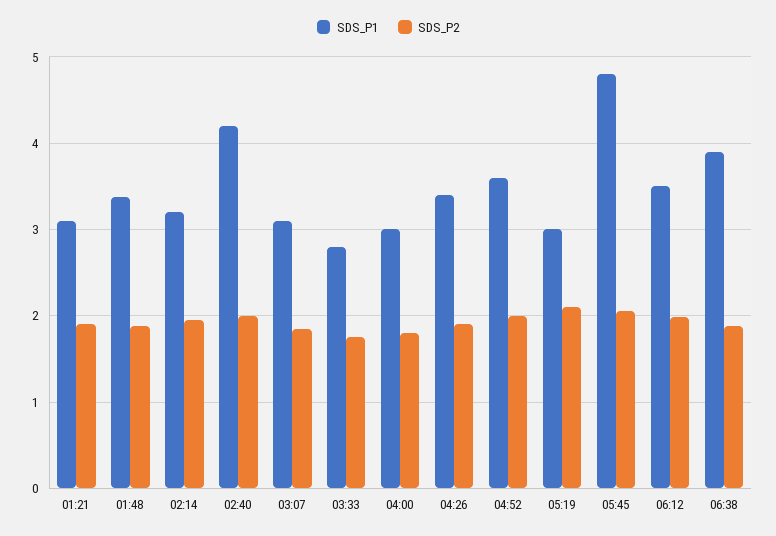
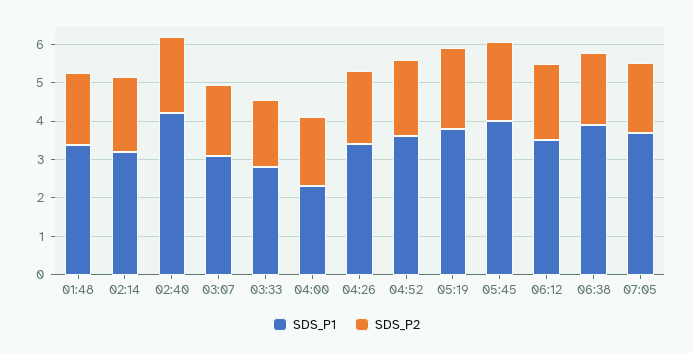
SDS_P1, 01:21: 3.1 -> none
SDS_P2, 01:21: 1.9 -> none
SDS_P1, 04:00: 3 -> 2.25
SDS_P1, 05:19: 3 -> 3.75
SDS_P1, 05:45: 4.8 -> 4
SDS_P1, 07:05: none -> 3.75
SDS_P2, 07:05: none -> 1.75

